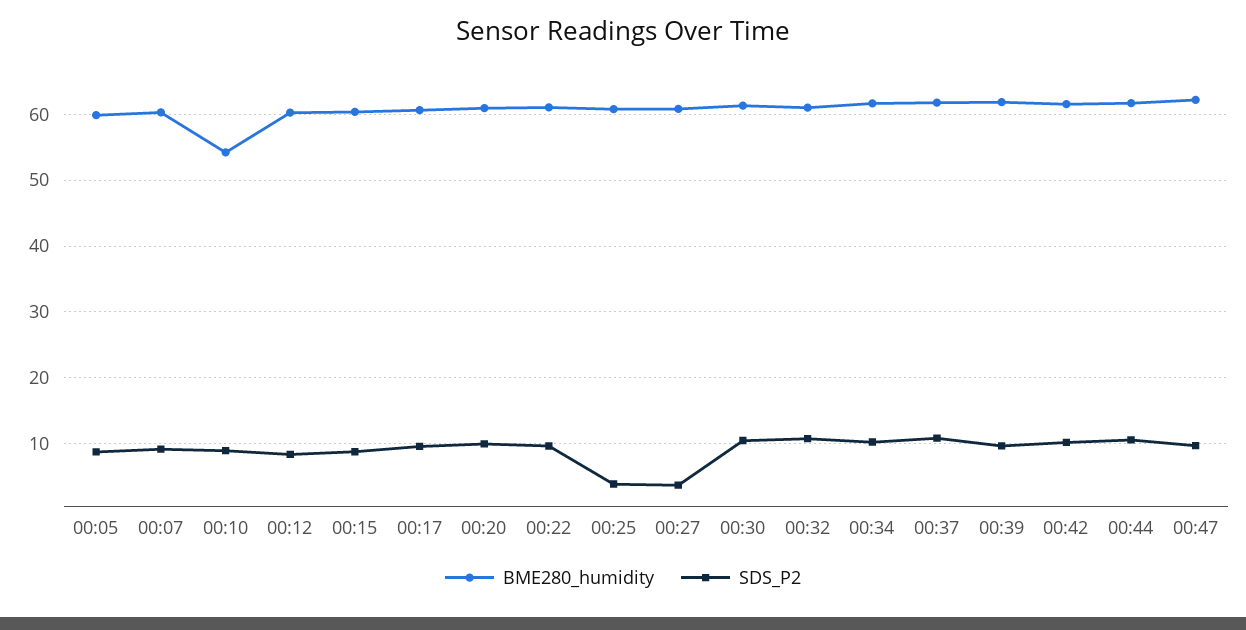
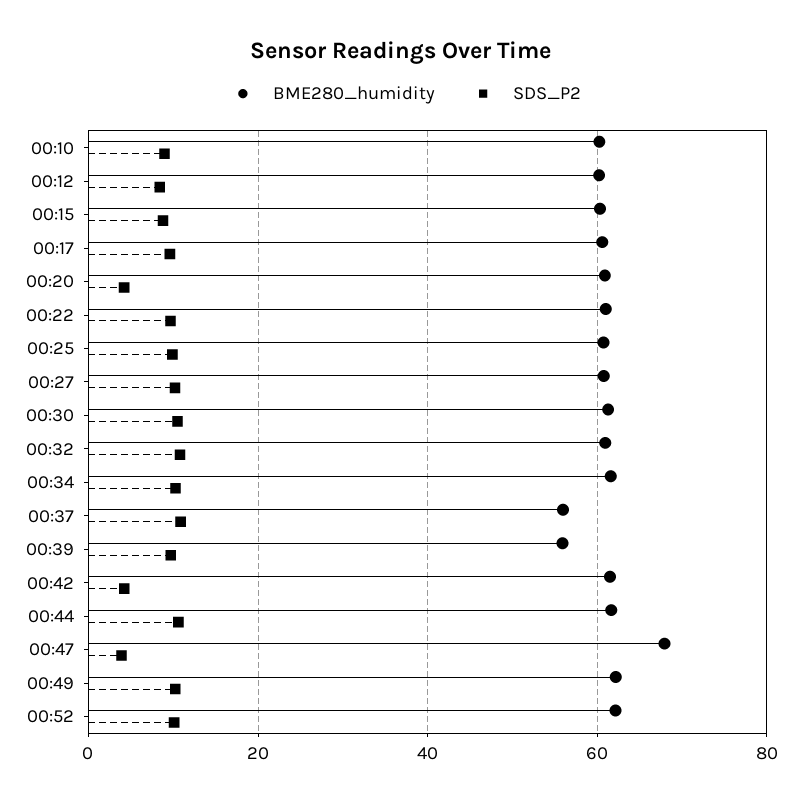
BME280_humidity, 00:05: 60 -> none
SDS_P2, 00:05: 9 -> none
BME280_humidity, 00:07: 60 -> none
SDS_P2, 00:07: 9 -> none
BME280_humidity, 00:10: 54 -> 60
SDS_P2, 00:20: 10 -> 4
SDS_P2, 00:25: 4 -> 10
SDS_P2, 00:27: 4 -> 10
BME280_humidity, 00:37: 62 -> 56
BME280_humidity, 00:39: 62 -> 56
SDS_P2, 00:42: 10 -> 4
BME280_humidity, 00:47: 62 -> 68
SDS_P2, 00:47: 10 -> 4
BME280_humidity, 00:49: none -> 62
SDS_P2, 00:49: none -> 10
BME280_humidity, 00:52: none -> 62
SDS_P2, 00:52: none -> 10

